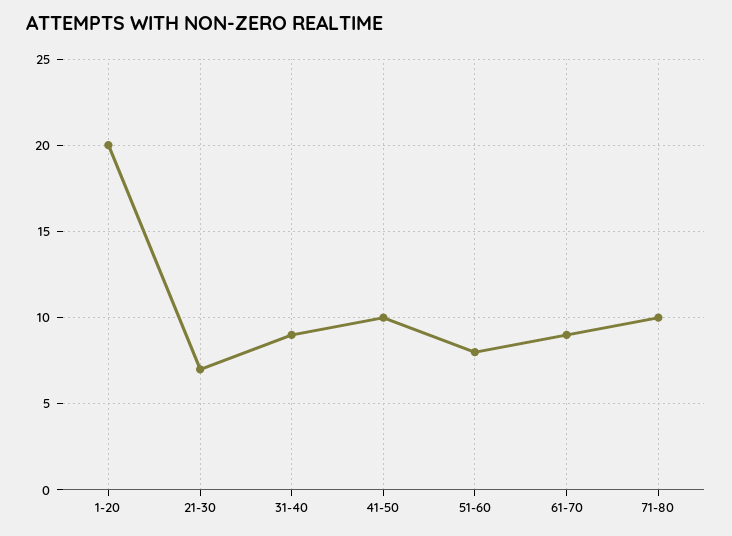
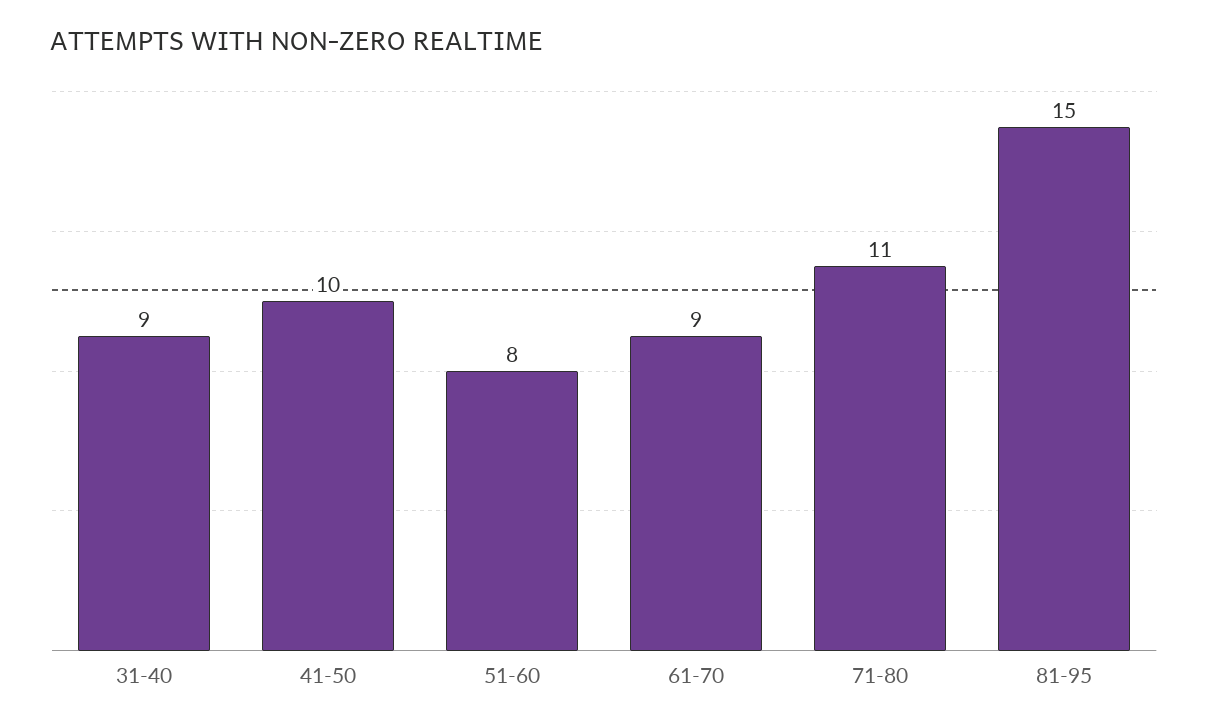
1-20: 20 -> none
21-30: 7 -> none
71-80: 10 -> 11
81-95: none -> 15

